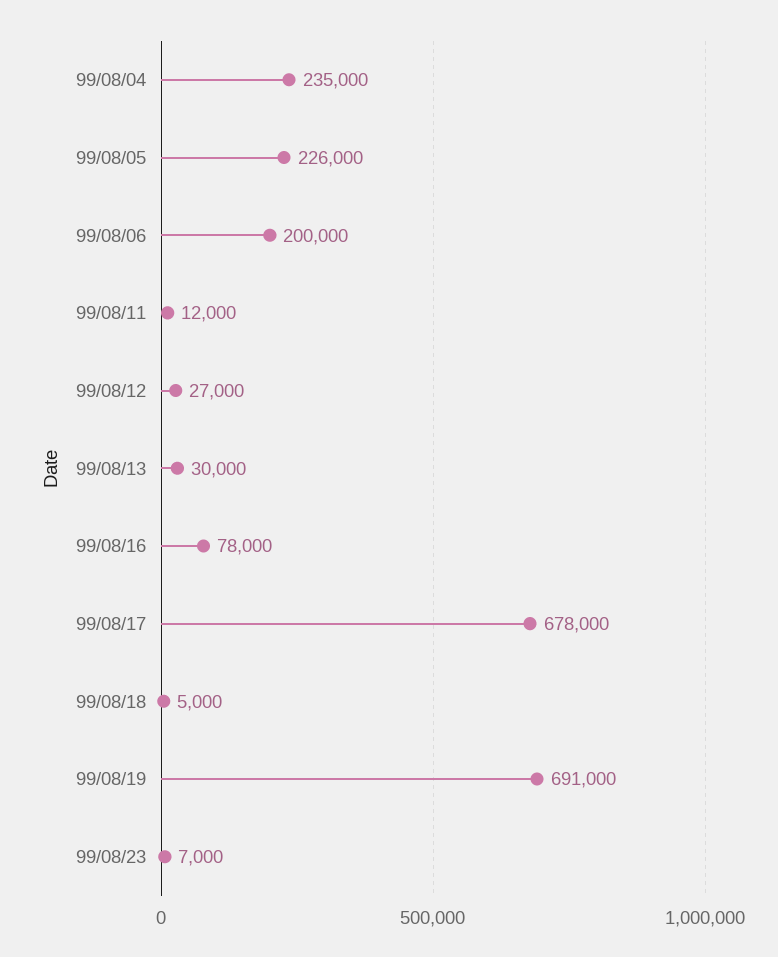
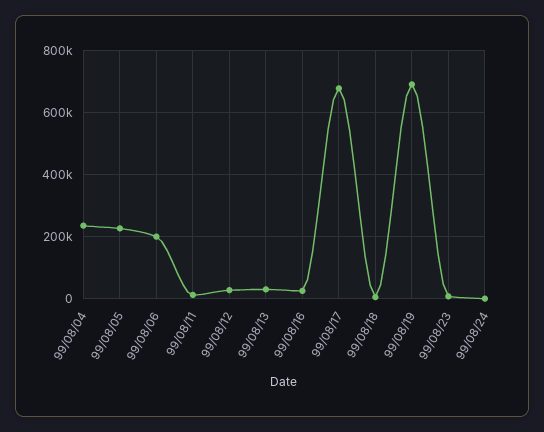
99/08/16: 78000 -> 20000
99/08/24: none -> 0

